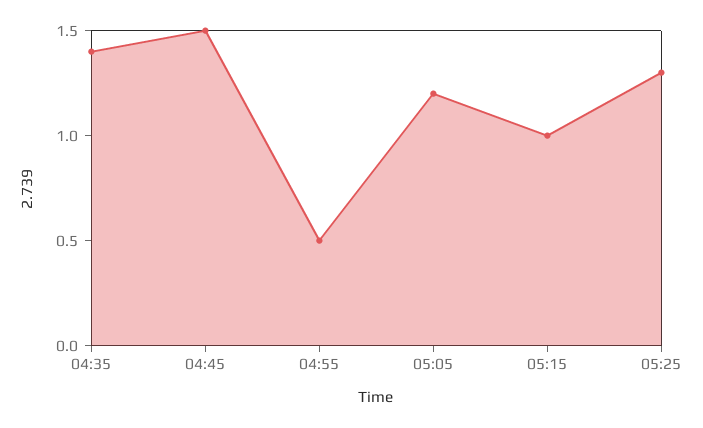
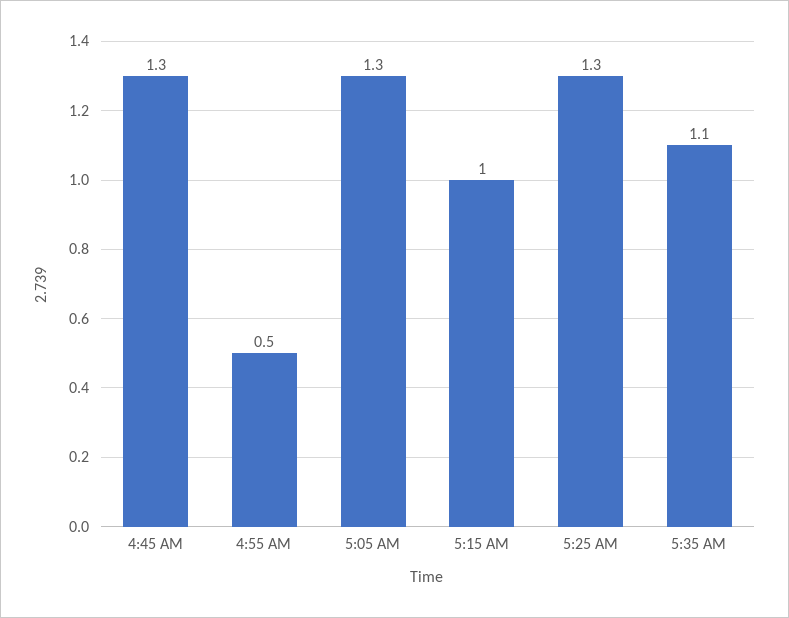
04:35: 1.4 -> none
04:45: 1.5 -> 1.3
05:05: 1.2 -> 1.3
5:35 AM: none -> 1.1

